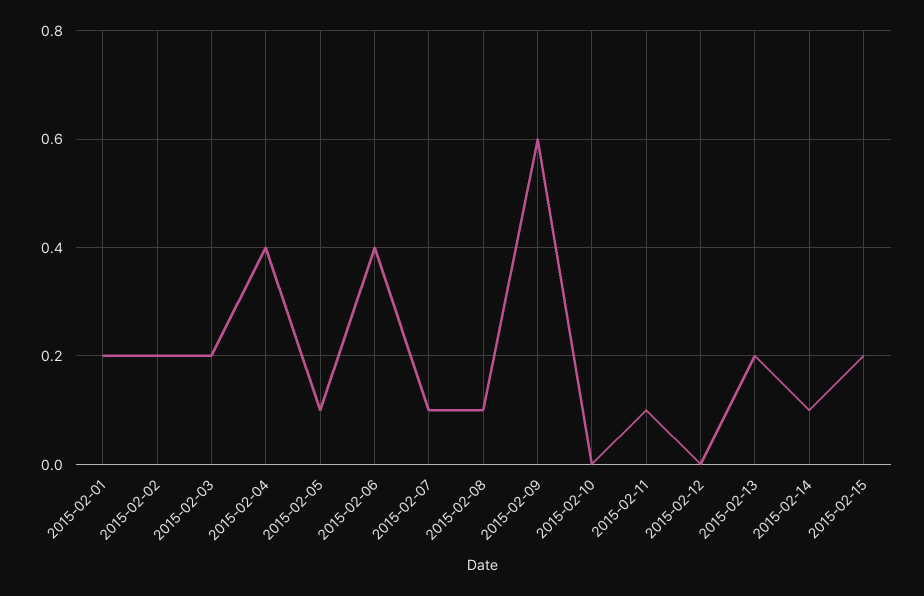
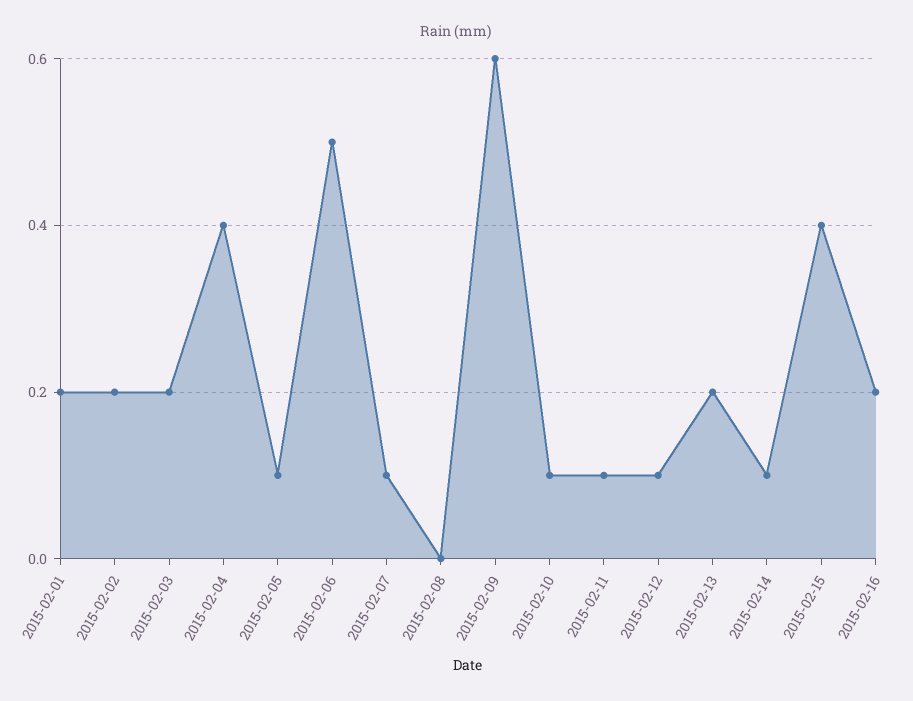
2015-02-06: 0.4 -> 0.5
2015-02-08: 0.1 -> 0
2015-02-10: 0 -> 0.1
2015-02-12: 0 -> 0.1
2015-02-15: 0.2 -> 0.4
2015-02-16: none -> 0.2

